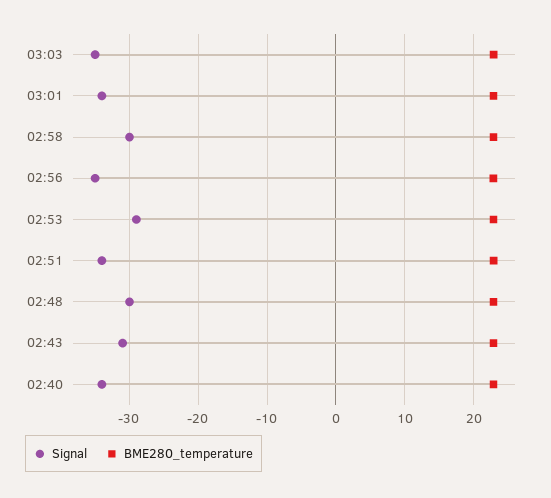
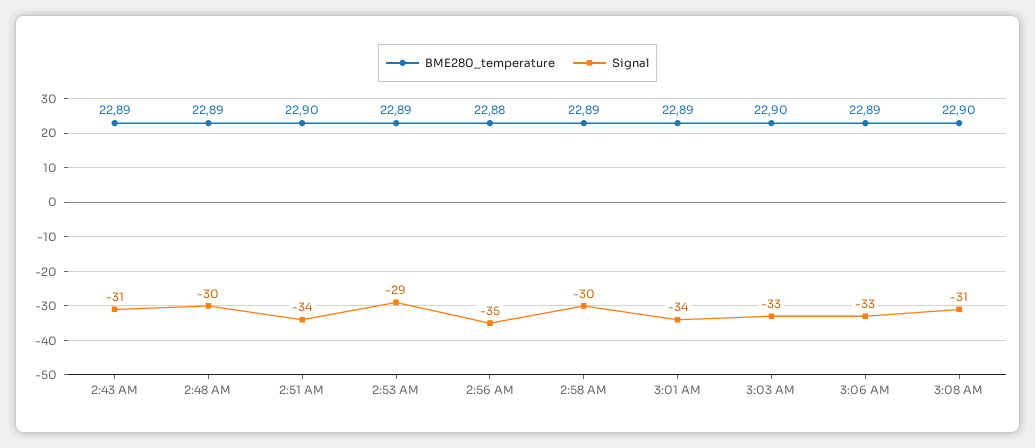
Signal, 03:03: -35 -> -33
Signal, 02:40: -34 -> none
BME280_temperature, 02:40: 23 -> none
BME280_temperature, 3:06 AM: none -> 22.89
Signal, 3:06 AM: none -> -33
BME280_temperature, 3:08 AM: none -> 22.9
Signal, 3:08 AM: none -> -31

